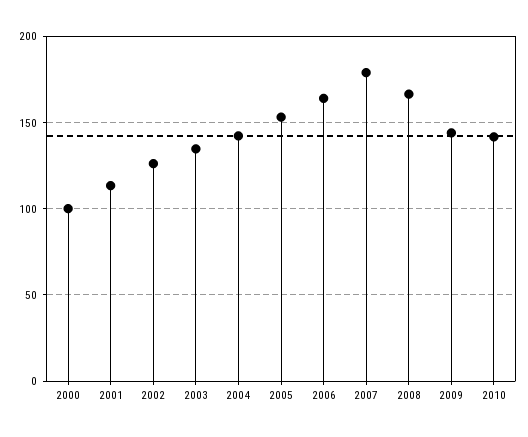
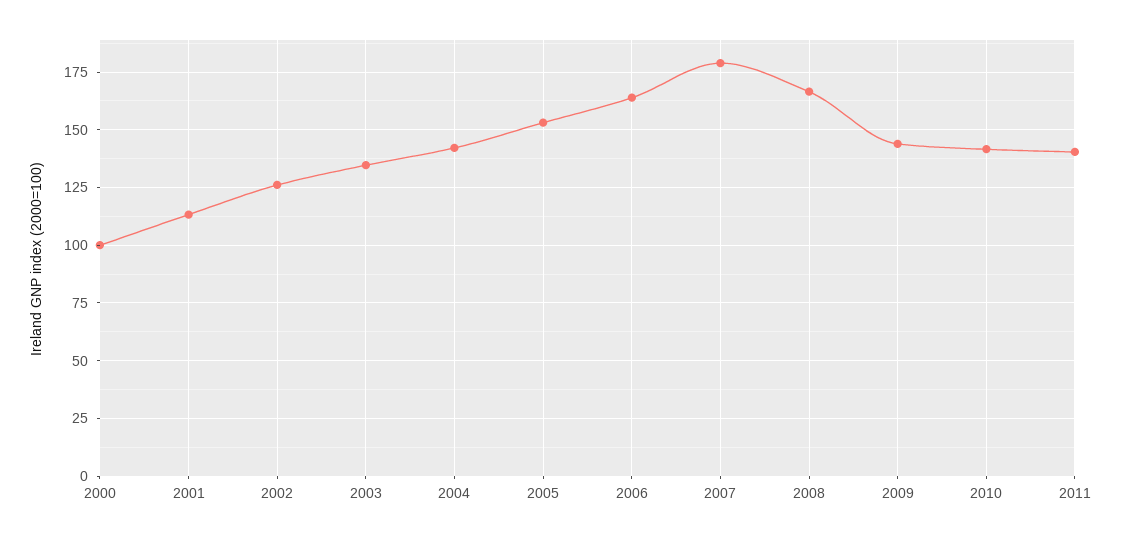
2011: none -> 140

